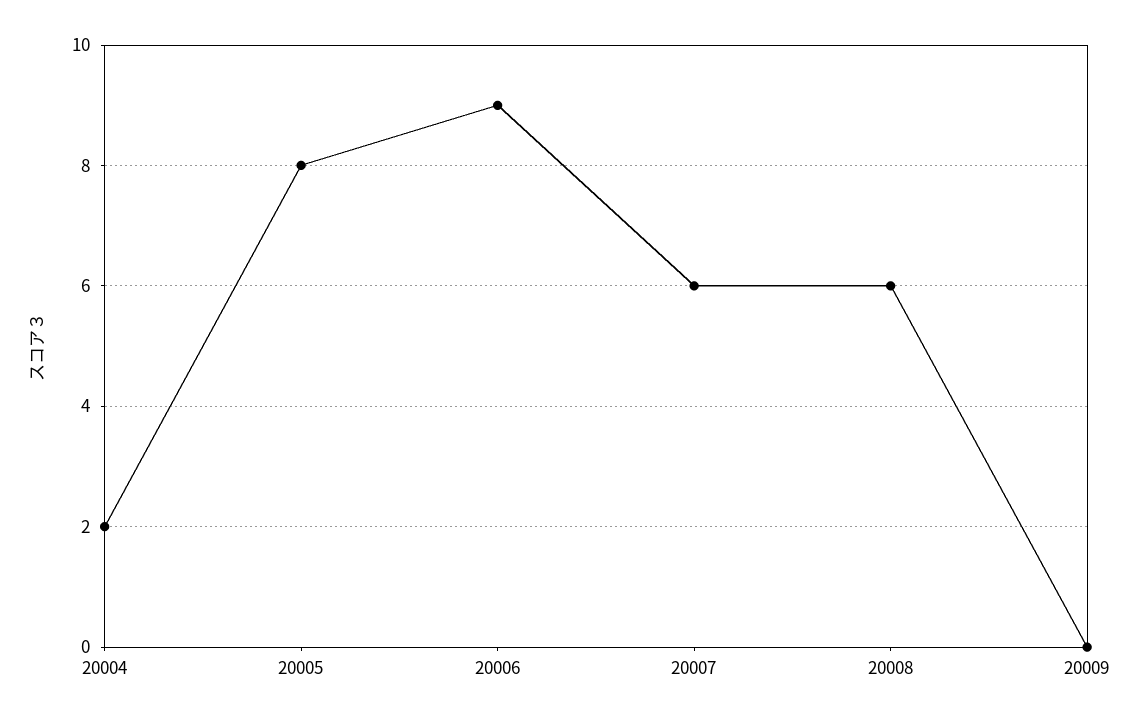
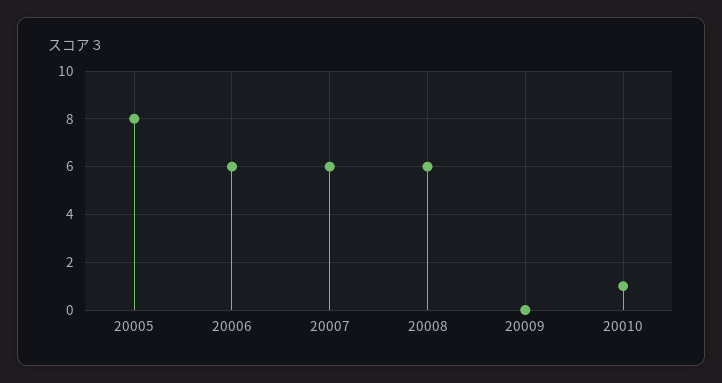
20004: 2 -> none
20006: 9 -> 6
20010: none -> 1

